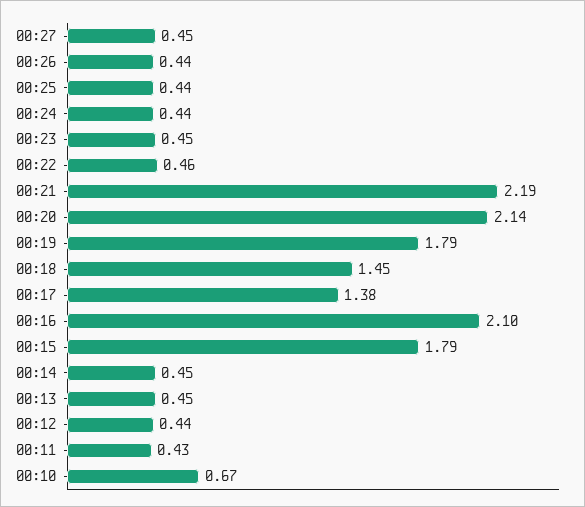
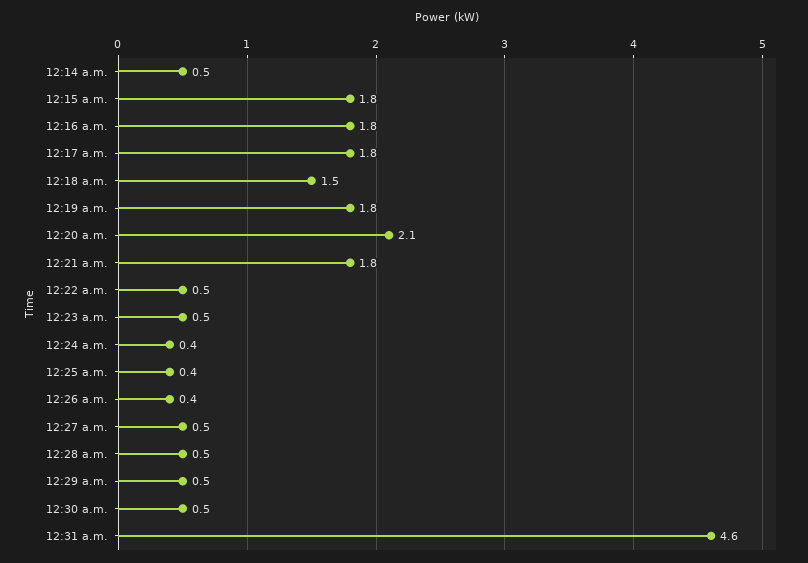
00:21: 2.19 -> 1.8
00:17: 1.38 -> 1.8
00:16: 2.1 -> 1.8
00:13: 0.45 -> none
00:12: 0.44 -> none
00:11: 0.43 -> none
00:10: 0.67 -> none
12:28 a.m.: none -> 0.5
12:29 a.m.: none -> 0.5
12:30 a.m.: none -> 0.5
12:31 a.m.: none -> 4.6

